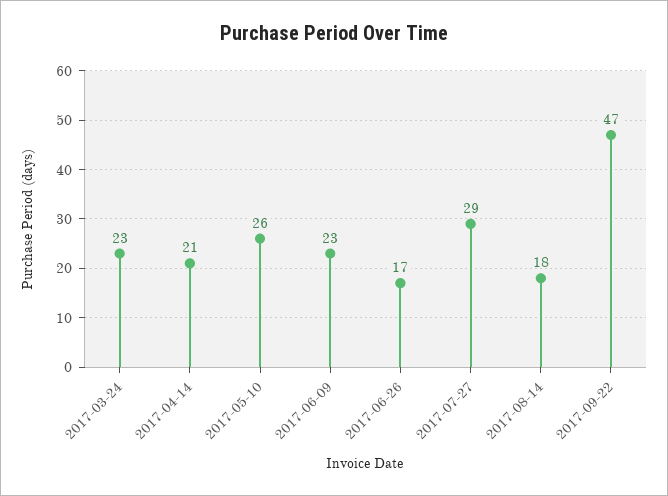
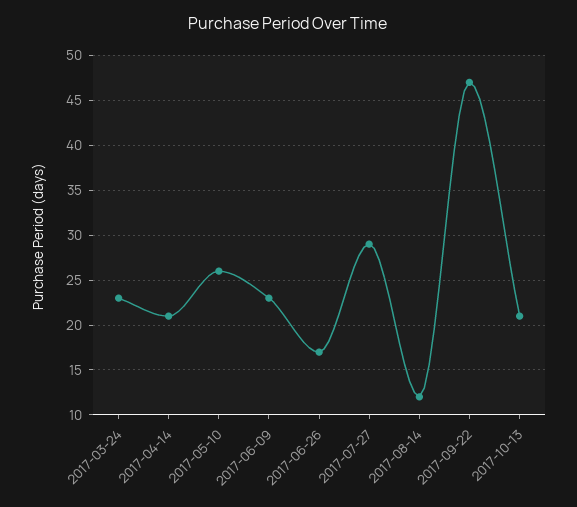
2017-08-14: 18 -> 12
2017-10-13: none -> 21

